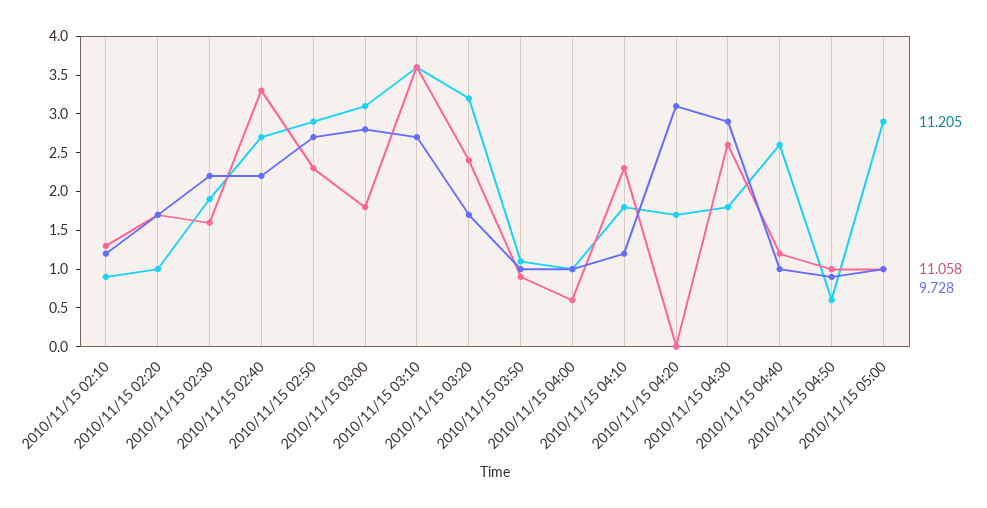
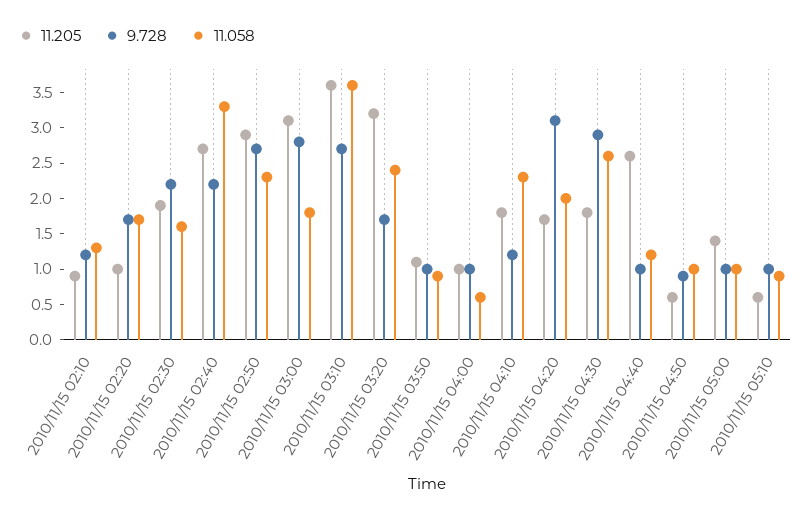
11.058, 2010/11/15 04:20: 0 -> 2
11.205, 2010/11/15 05:00: 3 -> 1.5
11.205, 2010/11/15 05:10: none -> 0.5
9.728, 2010/11/15 05:10: none -> 1
11.058, 2010/11/15 05:10: none -> 1

